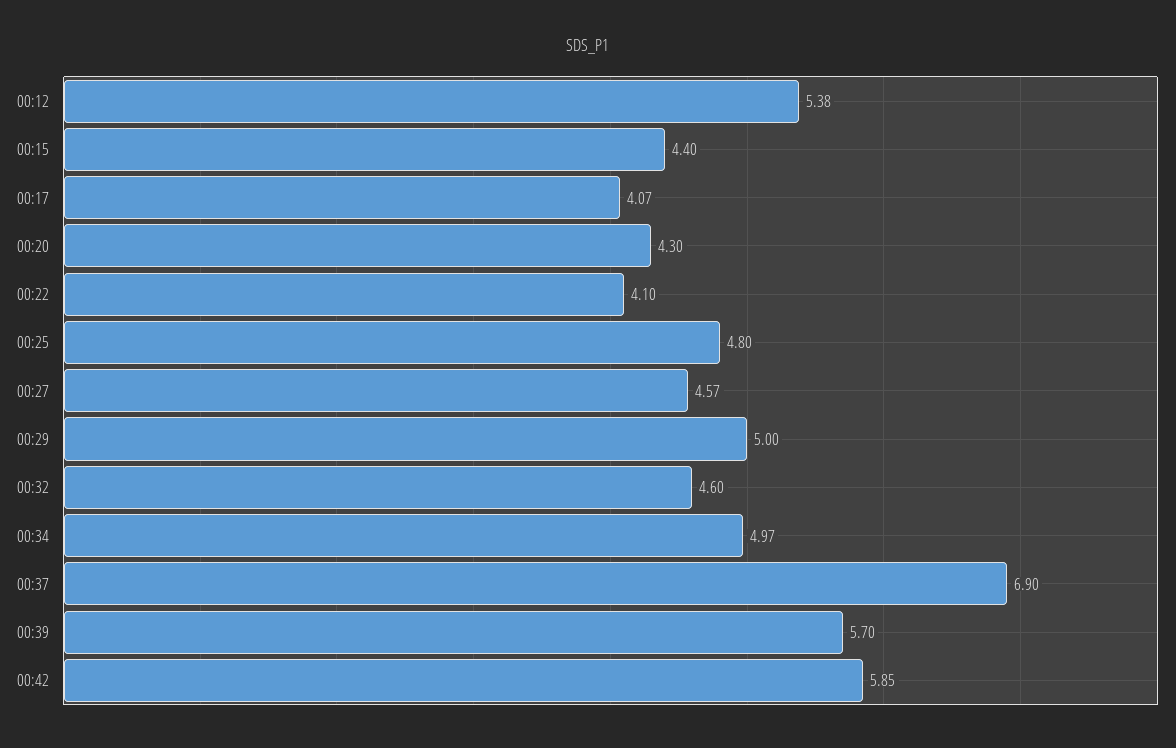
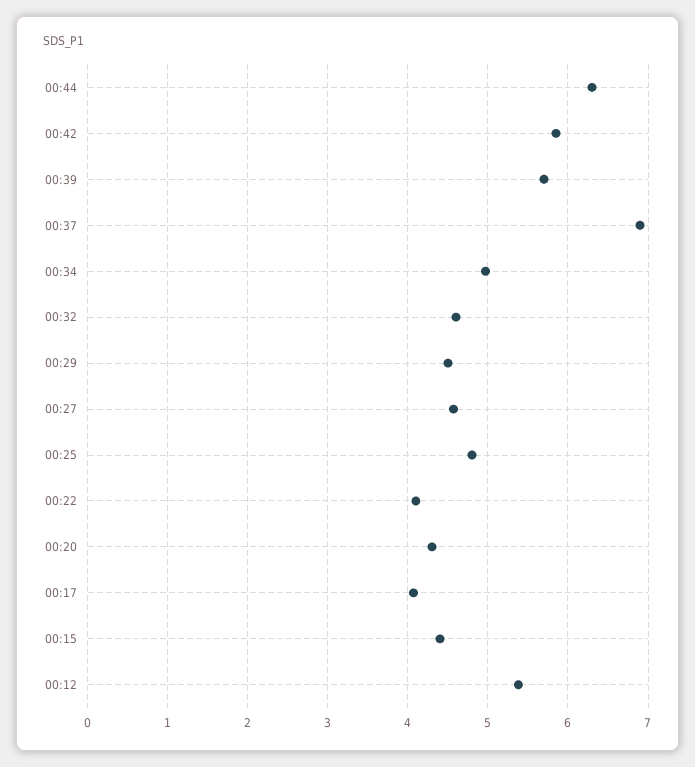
00:29: 5 -> 4.5
00:44: none -> 6.3

